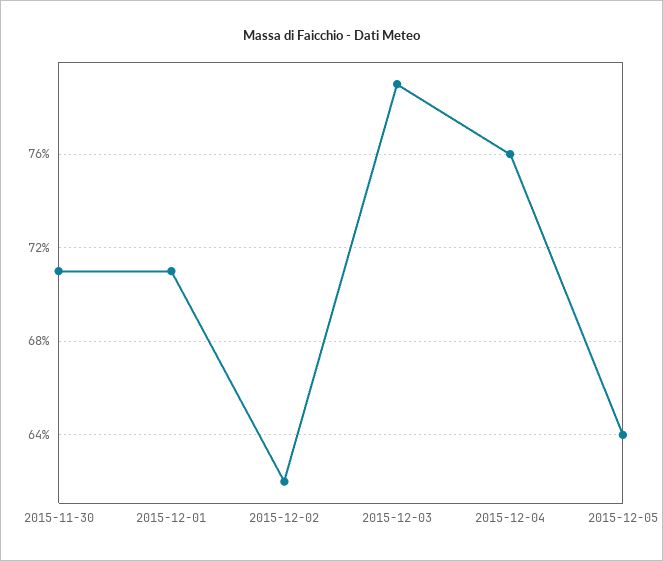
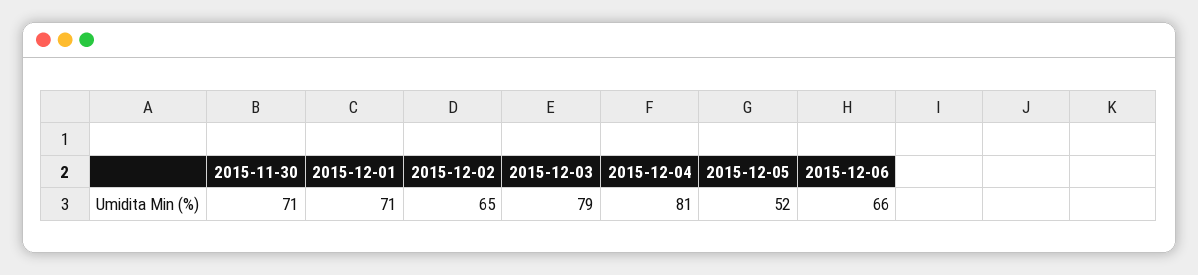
2015-12-02: 62 -> 65
2015-12-04: 76 -> 81
2015-12-05: 64 -> 52
2015-12-06: none -> 66

